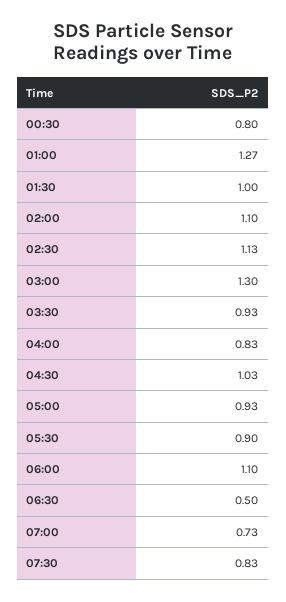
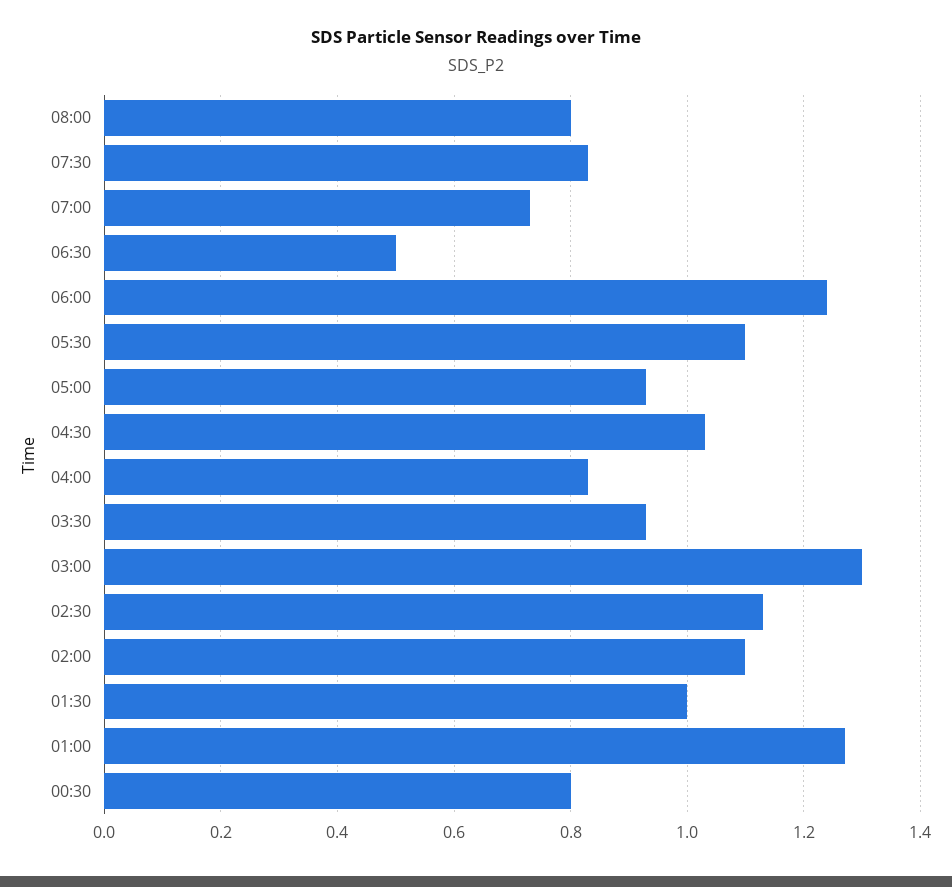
05:30: 0.9 -> 1.1
06:00: 1.1 -> 1.25
08:00: none -> 0.8

